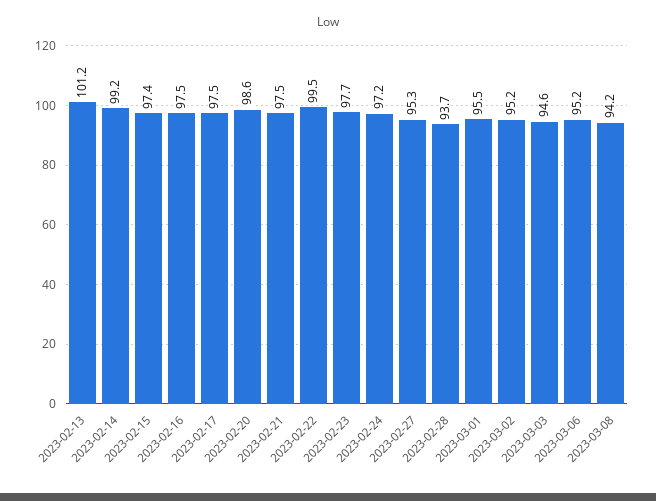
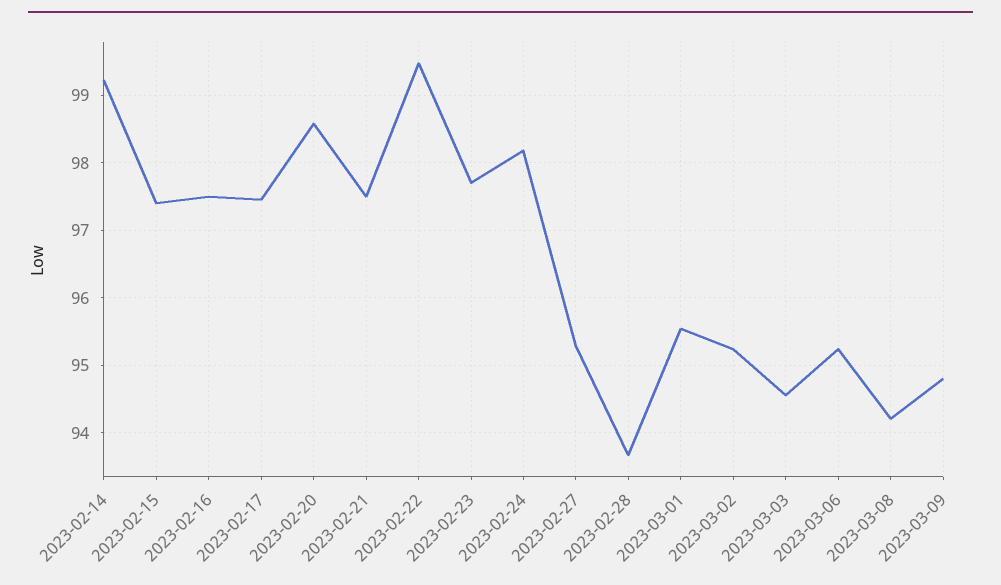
2023-02-13: 101.2 -> none
2023-02-24: 97.2 -> 98.2
2023-03-09: none -> 94.8

